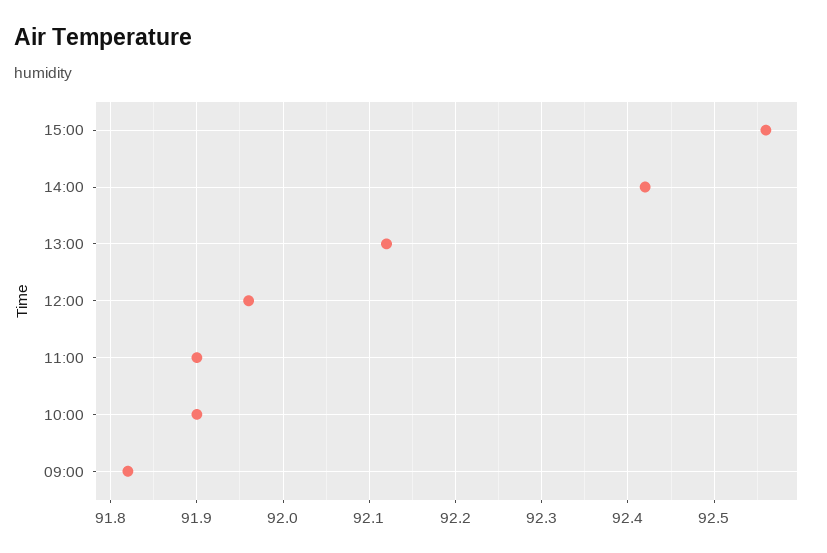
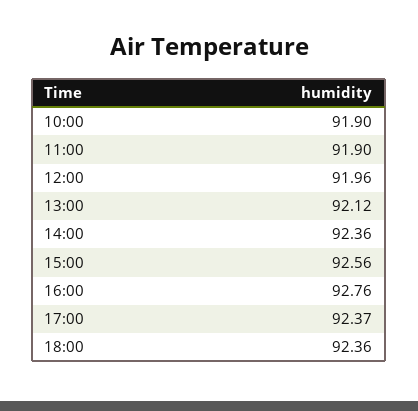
14:00: 92.42 -> 92.36
09:00: 91.82 -> none
16:00: none -> 92.76
17:00: none -> 92.37
18:00: none -> 92.36

